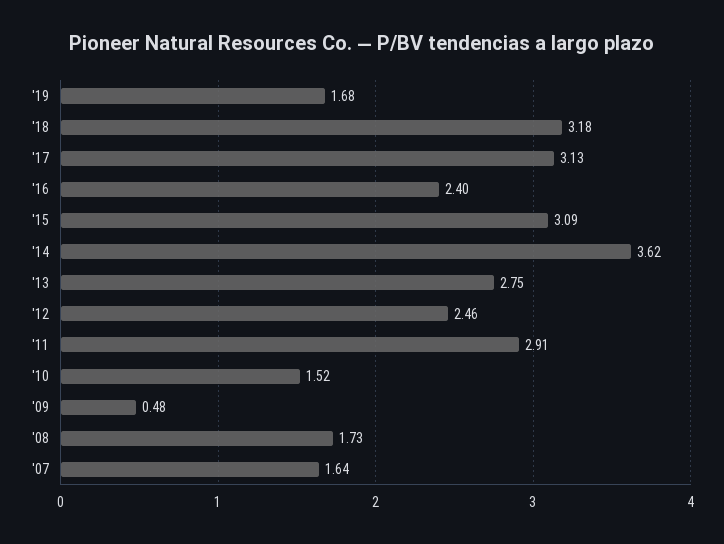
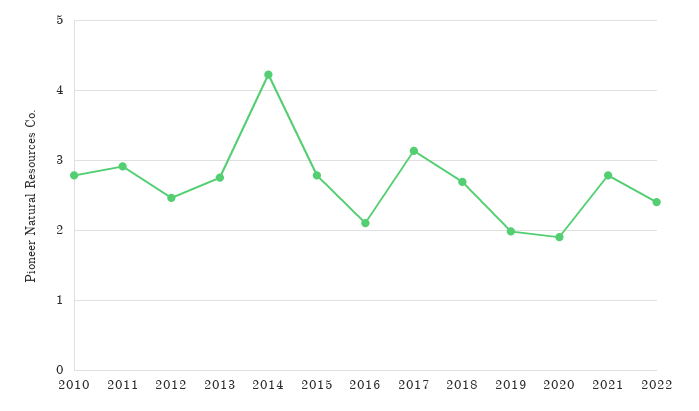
'19: 1.68 -> 2
'18: 3.18 -> 2.7
'16: 2.4 -> 2.1
'15: 3.09 -> 2.8
'14: 3.62 -> 4.2
'10: 1.52 -> 2.8
'09: 0.48 -> none
'08: 1.73 -> none
'07: 1.64 -> none
2020: none -> 1.9
2021: none -> 2.8
2022: none -> 2.4

